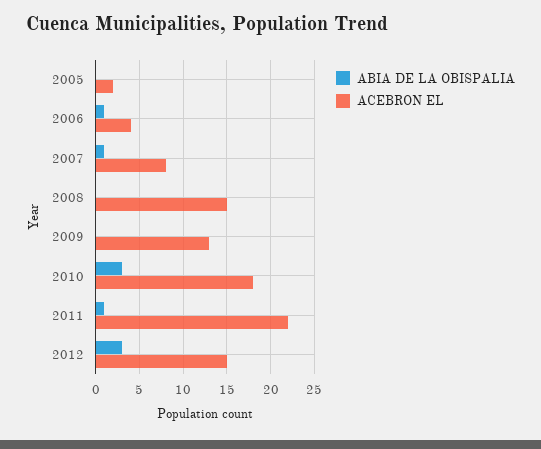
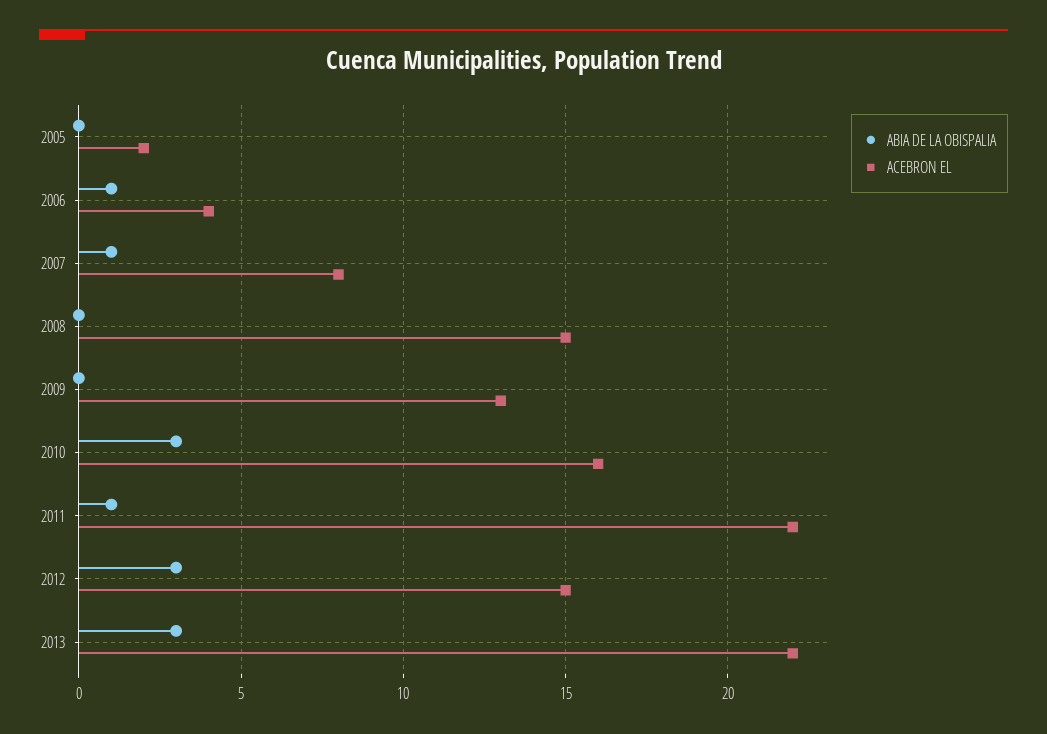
ACEBRON EL, 2010: 18 -> 16
ABIA DE LA OBISPALIA, 2013: none -> 3
ACEBRON EL, 2013: none -> 22

